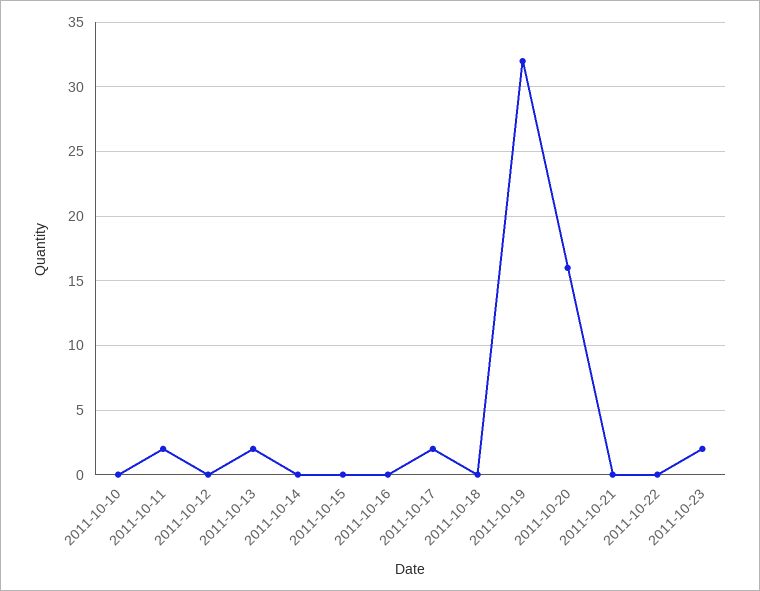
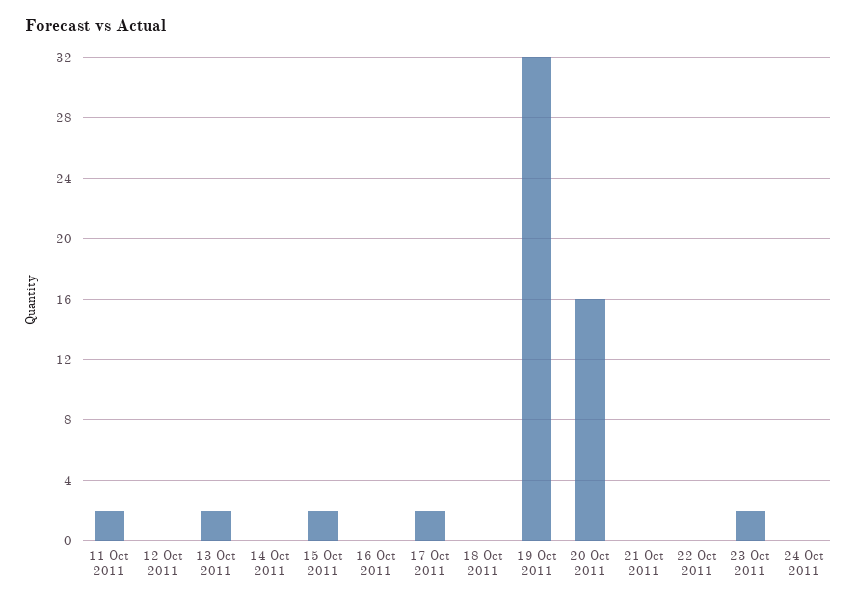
2011-10-10: 0 -> none
2011-10-15: 0 -> 2
24 Oct 2011: none -> 0

